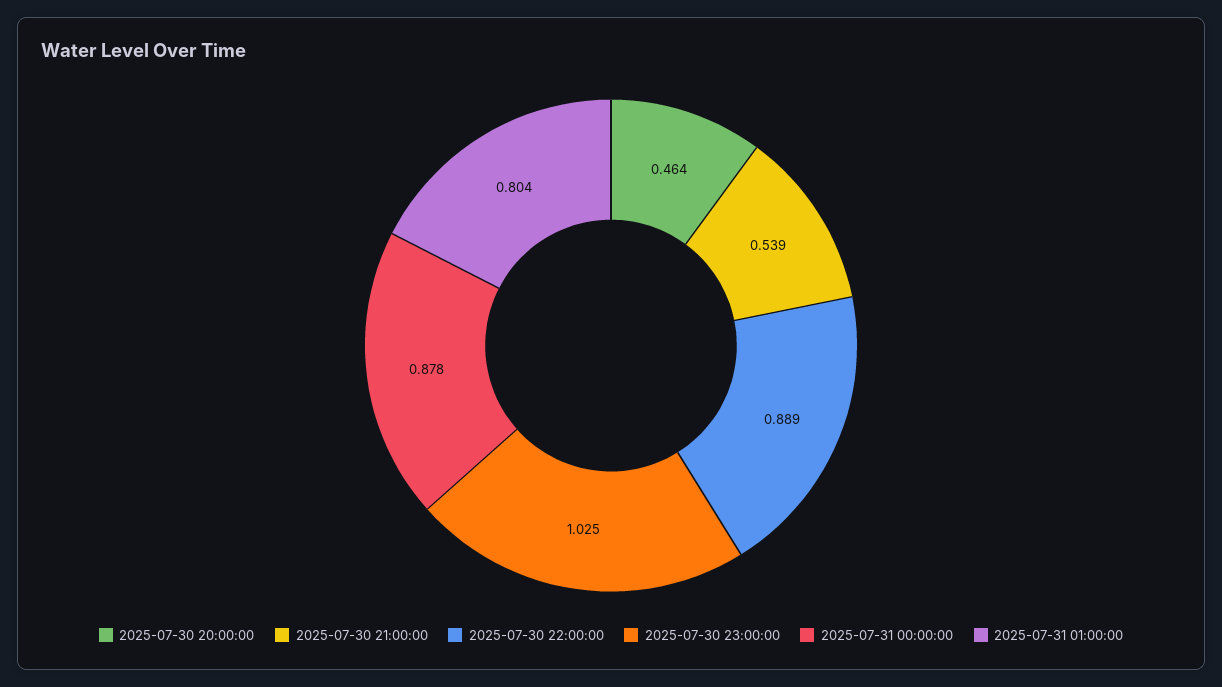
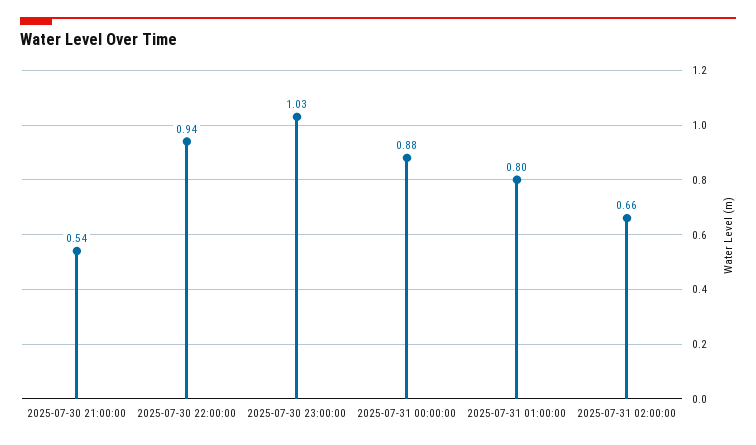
2025-07-30 20:00:00: 0.464 -> none
2025-07-30 22:00:00: 0.889 -> 0.94
2025-07-31 02:00:00: none -> 0.66

